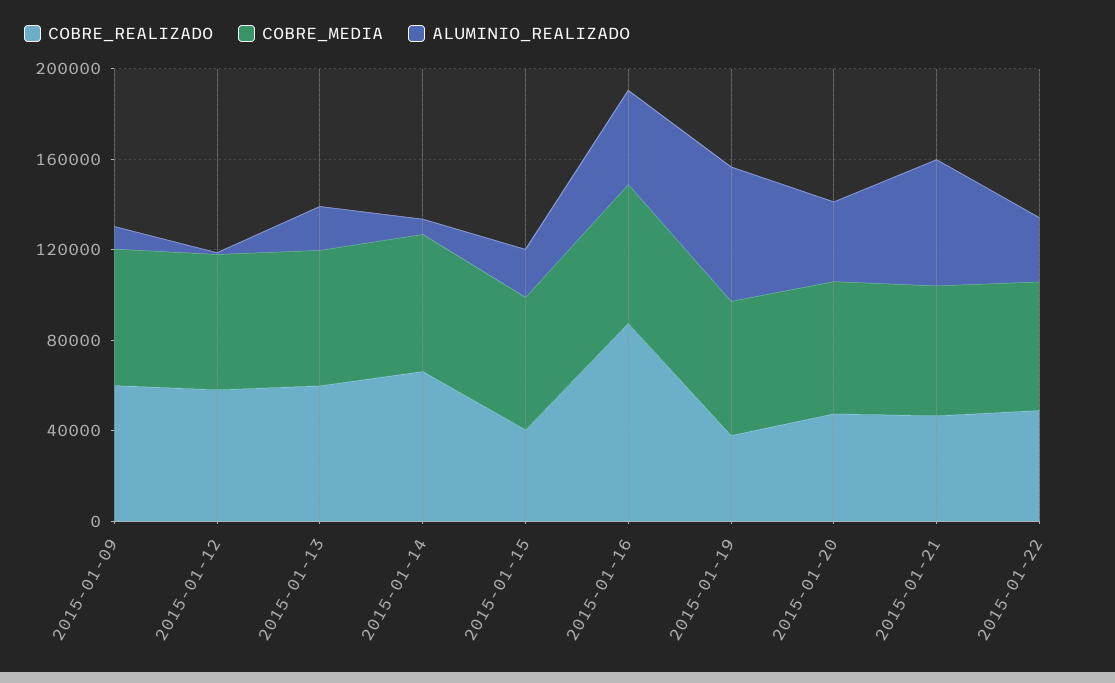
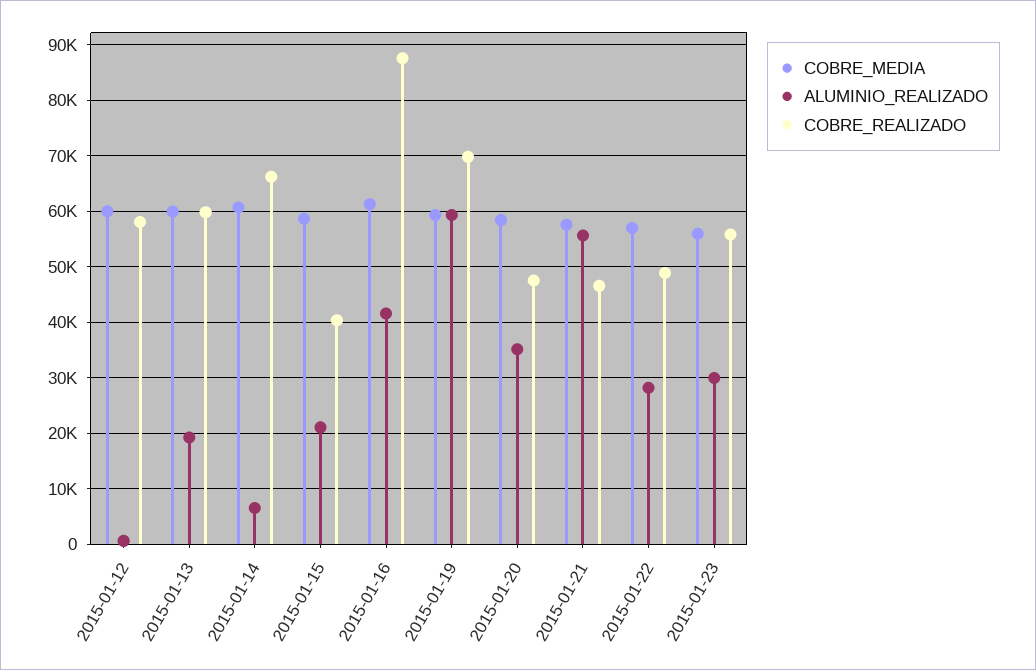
COBRE_REALIZADO, 2015-01-09: 60000 -> none
COBRE_MEDIA, 2015-01-09: 60000 -> none
ALUMINIO_REALIZADO, 2015-01-09: 10000 -> none
COBRE_REALIZADO, 2015-01-19: 40000 -> 70000
COBRE_MEDIA, 2015-01-23: none -> 56000
ALUMINIO_REALIZADO, 2015-01-23: none -> 30000
COBRE_REALIZADO, 2015-01-23: none -> 56000

